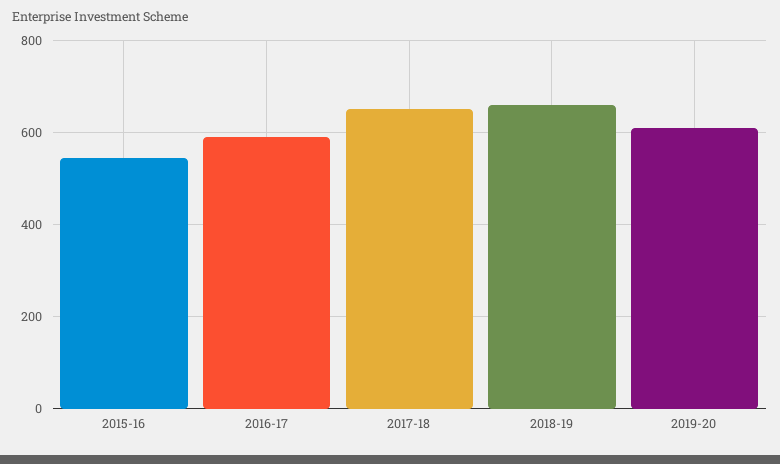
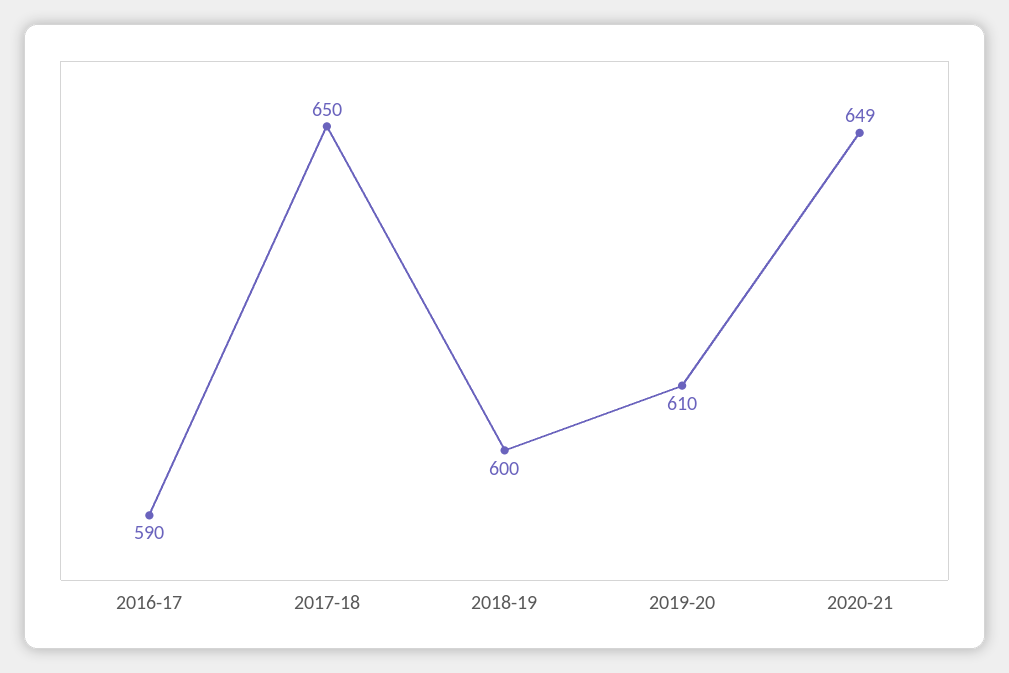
2015-16: 540 -> none
2018-19: 660 -> 600
2020-21: none -> 649

